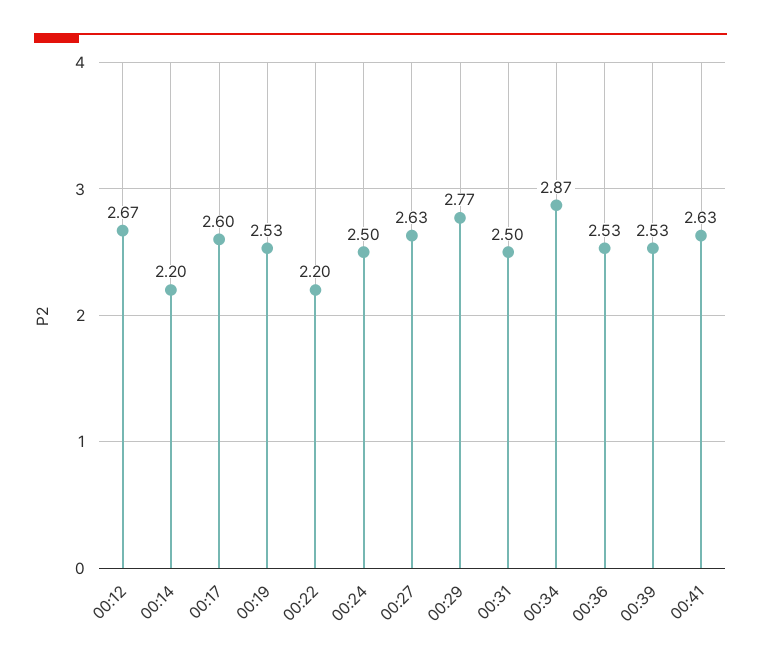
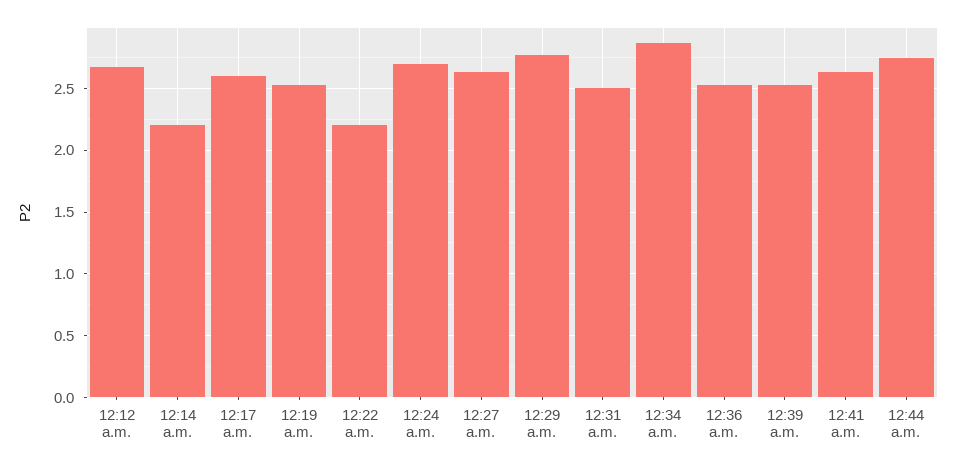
00:24: 2.5 -> 2.7
12:44 a.m.: none -> 2.75

